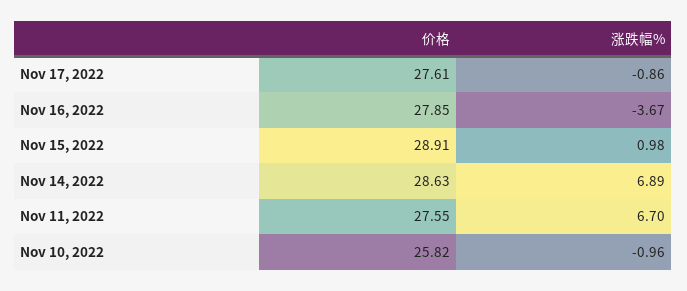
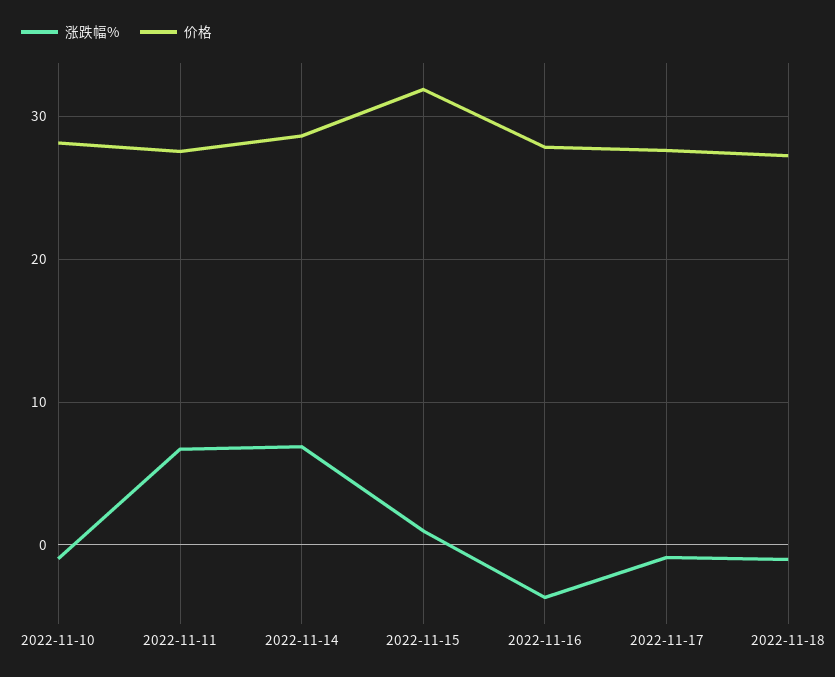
价格, Nov 15, 2022: 28.91 -> 32
价格, Nov 10, 2022: 25.82 -> 28
涨跌幅%, 2022-11-18: none -> -1
价格, 2022-11-18: none -> 27

